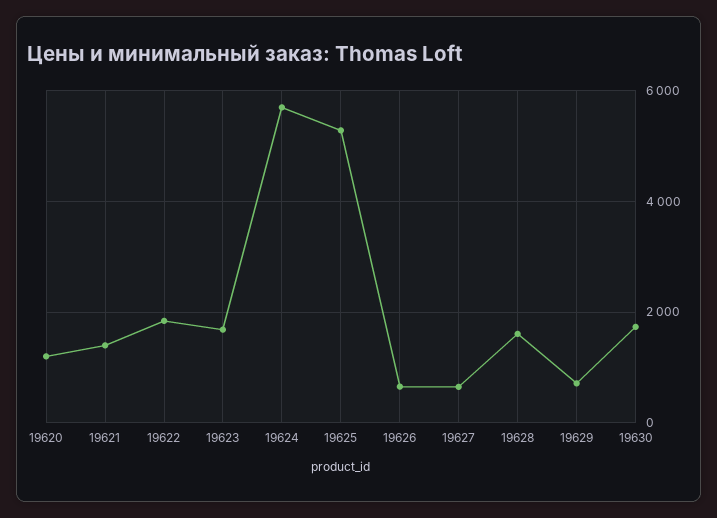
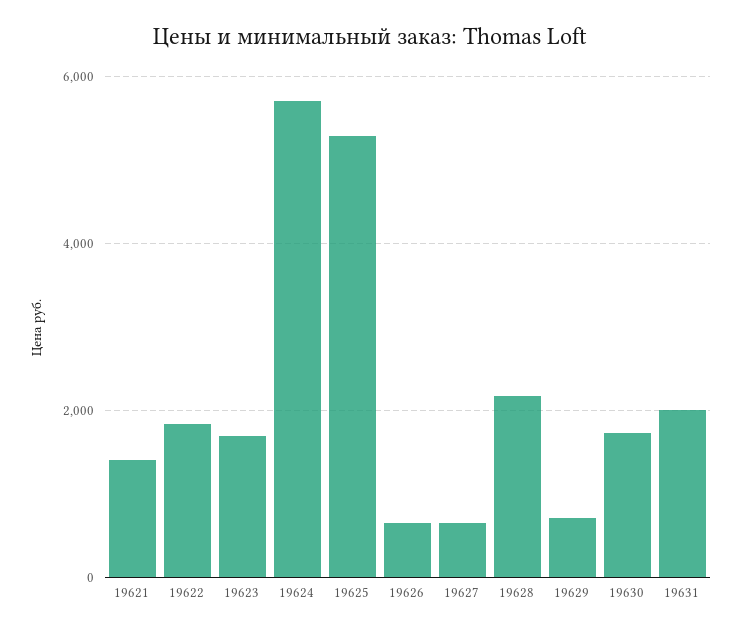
19620: 1200 -> none
19628: 1600 -> 2200
19631: none -> 2000

